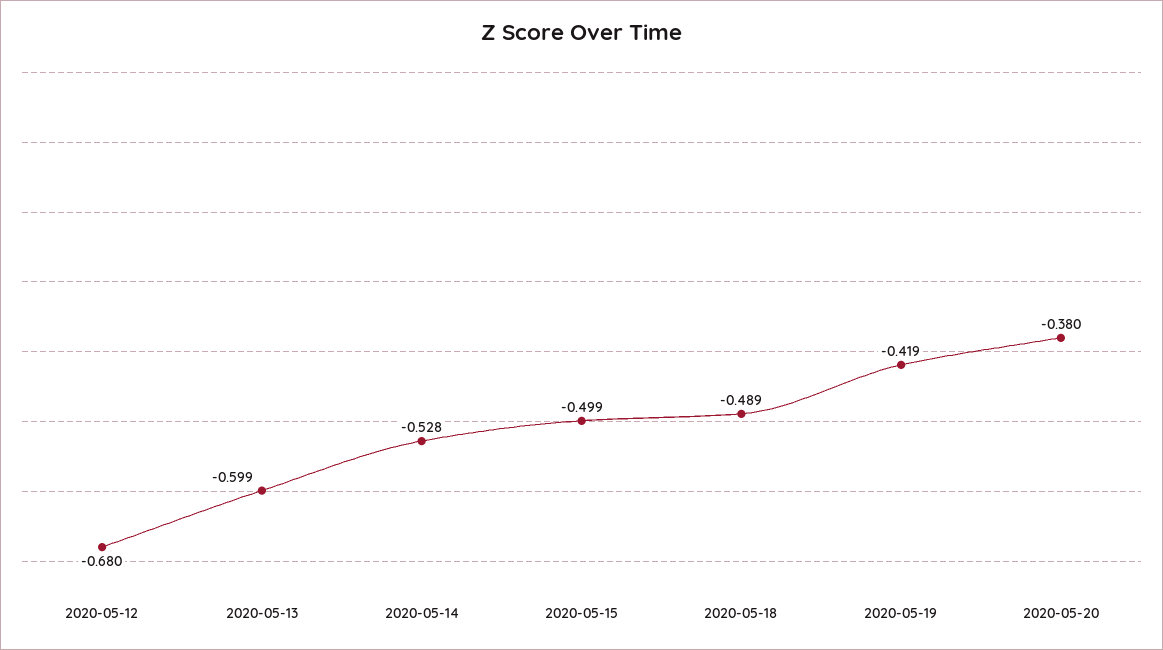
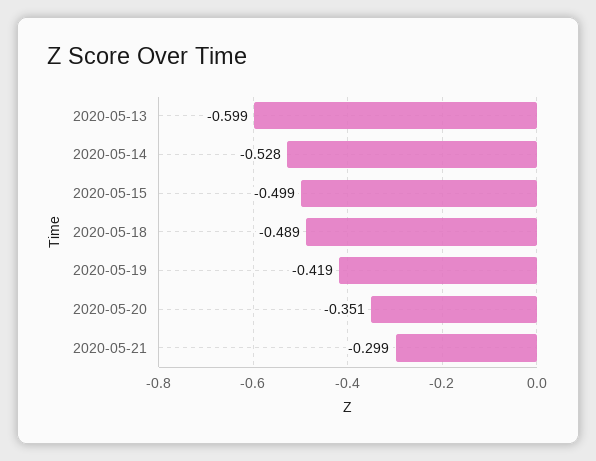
2020-05-12: -0.68 -> none
2020-05-20: -0.38 -> -0.351
2020-05-21: none -> -0.299

